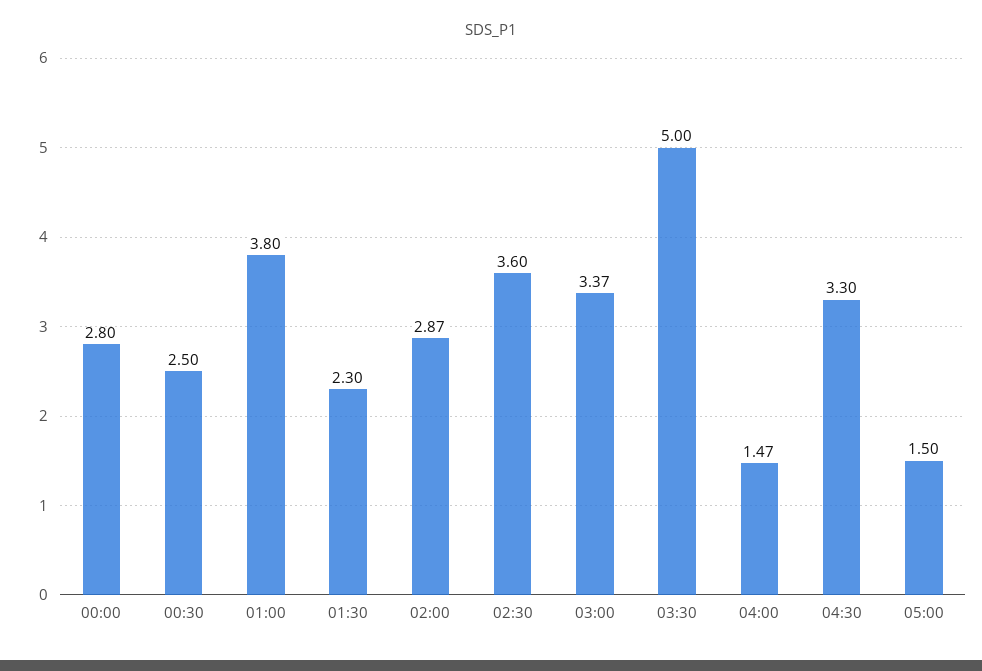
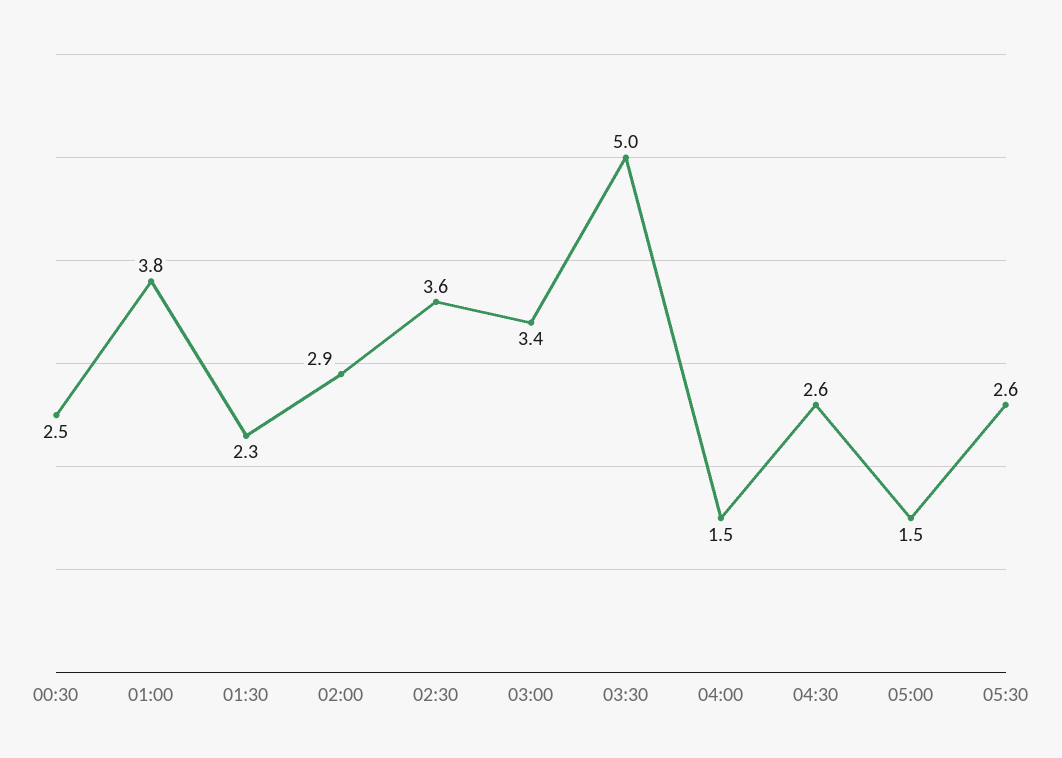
00:00: 2.8 -> none
04:30: 3.3 -> 2.6
05:30: none -> 2.6

